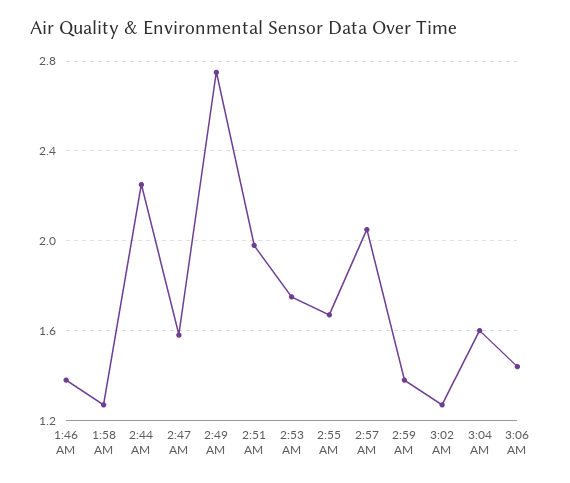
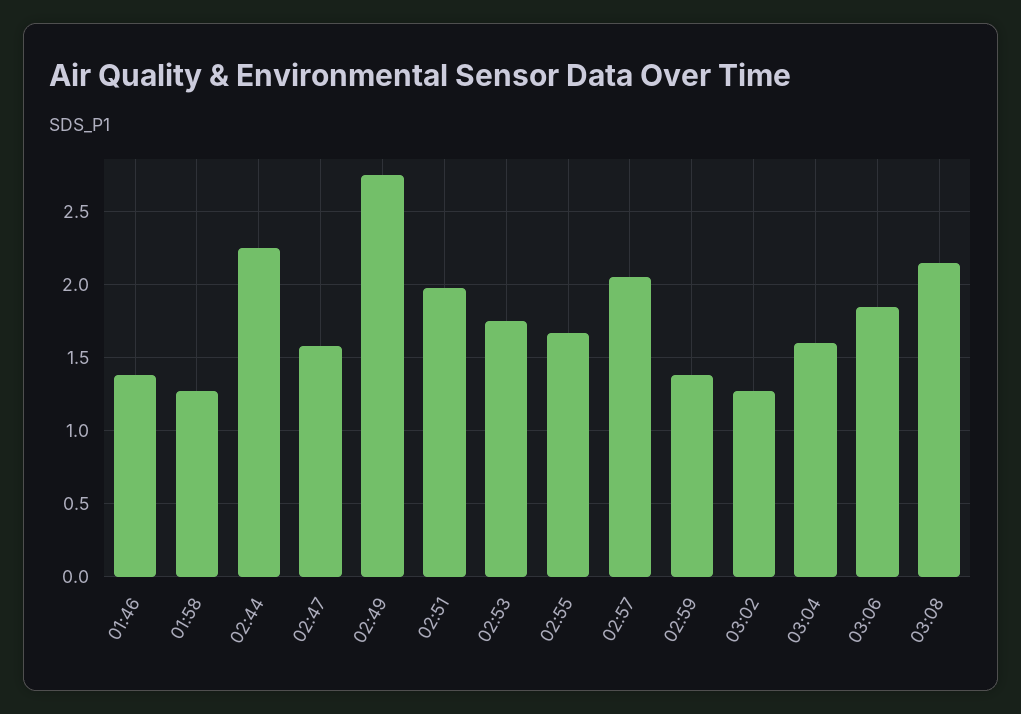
3:06 AM: 1.45 -> 1.85
03:08: none -> 2.15

